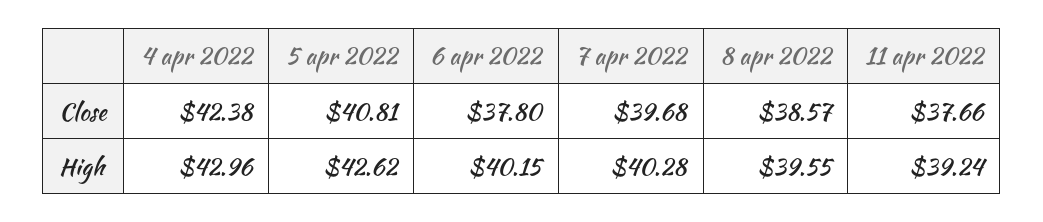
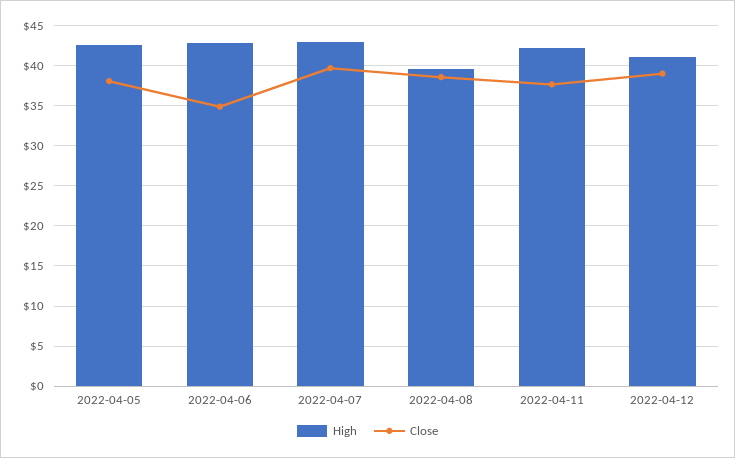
Close, 4 apr 2022: 42.38 -> none
Close, 5 apr 2022: 40.81 -> 38
Close, 6 apr 2022: 37.8 -> 35
High, 4 apr 2022: 42.96 -> none
High, 6 apr 2022: 40.15 -> 43
High, 7 apr 2022: 40.28 -> 43
High, 11 apr 2022: 39.24 -> 42
High, 2022-04-12: none -> 41
Close, 2022-04-12: none -> 39

